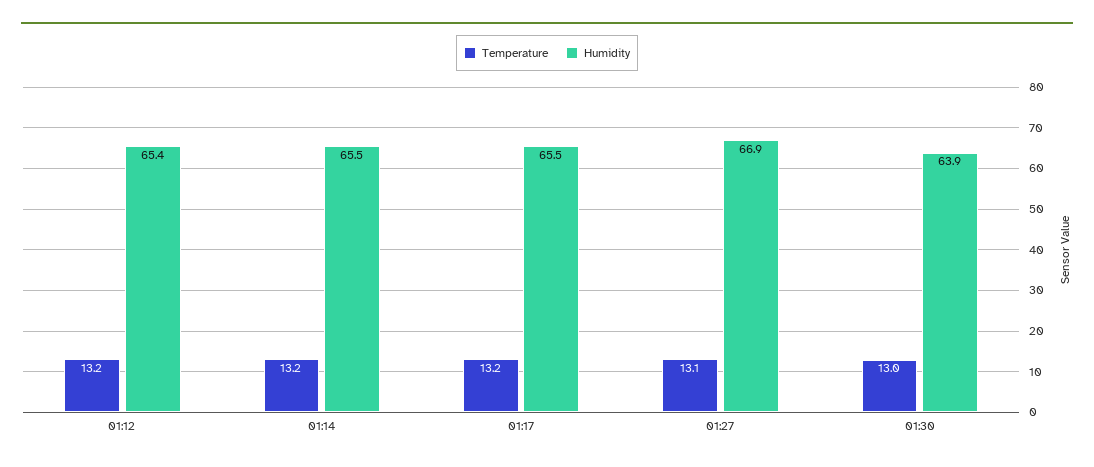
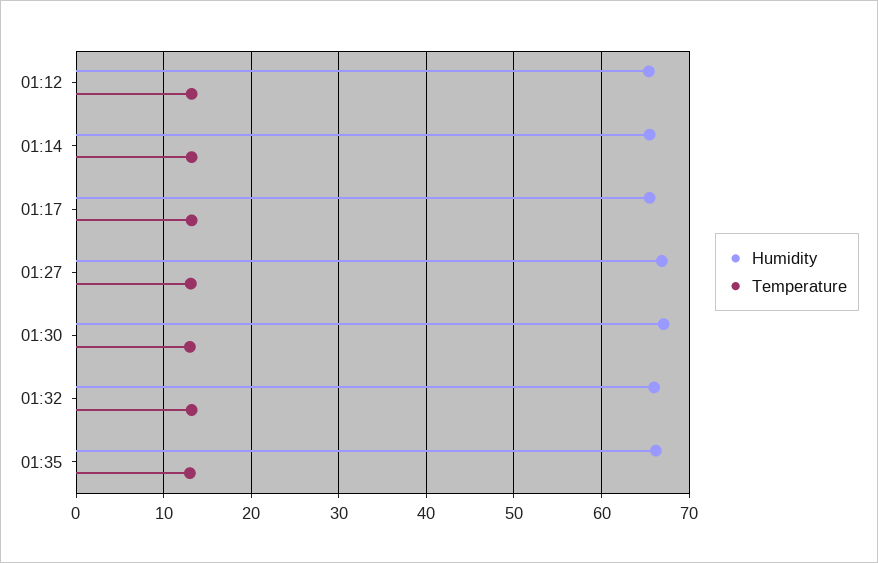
Humidity, 01:30: 63.9 -> 67
Humidity, 01:32: none -> 66
Temperature, 01:32: none -> 13
Humidity, 01:35: none -> 66
Temperature, 01:35: none -> 13

